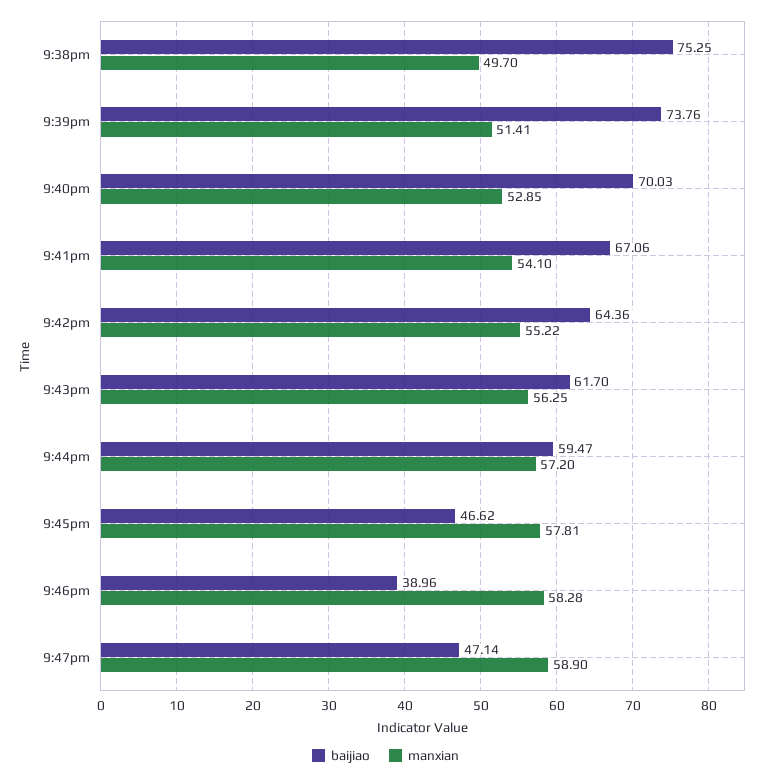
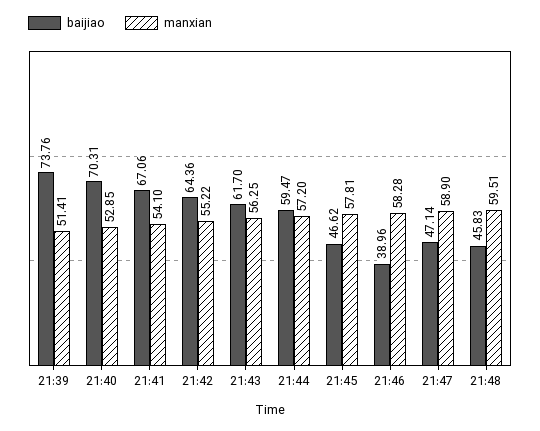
baijiao, 9:38pm: 75.25 -> none
manxian, 9:38pm: 49.7 -> none
baijiao, 9:40pm: 70.03 -> 70.31
baijiao, 21:48: none -> 45.83
manxian, 21:48: none -> 59.51

